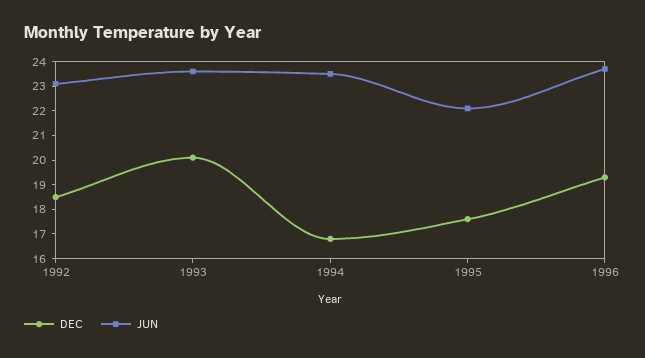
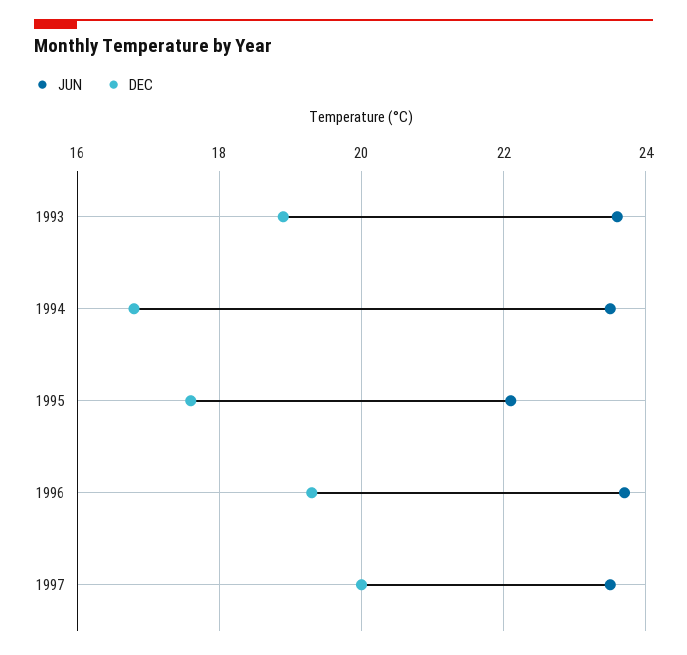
DEC, 1992: 18.5 -> none
JUN, 1992: 23 -> none
DEC, 1993: 20 -> 19
JUN, 1997: none -> 23.5
DEC, 1997: none -> 20

